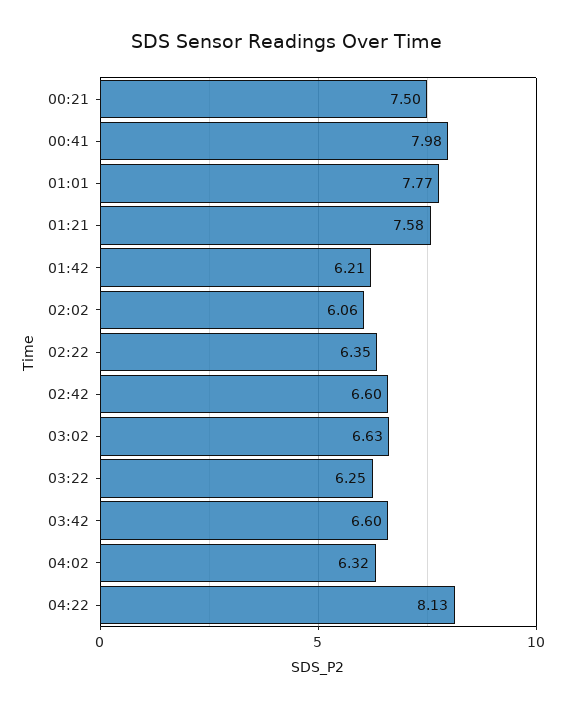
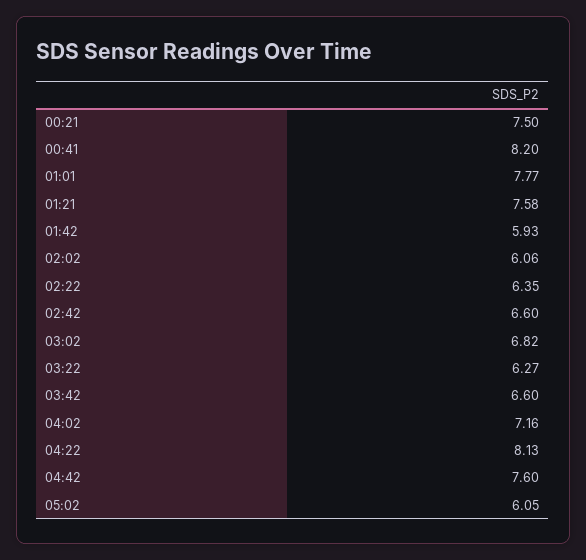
00:41: 7.98 -> 8.2
01:42: 6.21 -> 5.93
03:02: 6.63 -> 6.82
03:22: 6.25 -> 6.27
04:02: 6.32 -> 7.16
04:42: none -> 7.6
05:02: none -> 6.05

